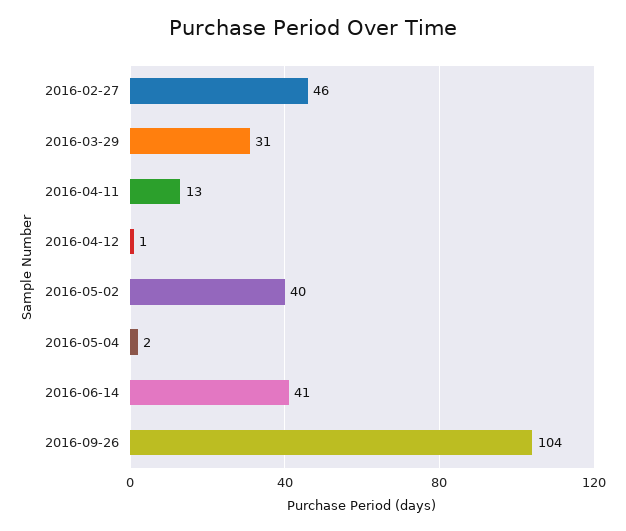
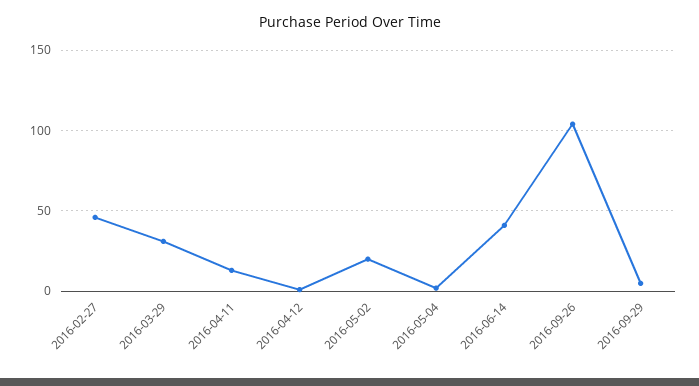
2016-05-02: 40 -> 20
2016-09-29: none -> 5

